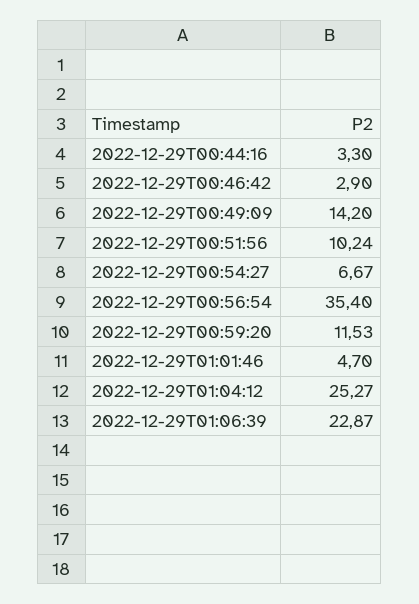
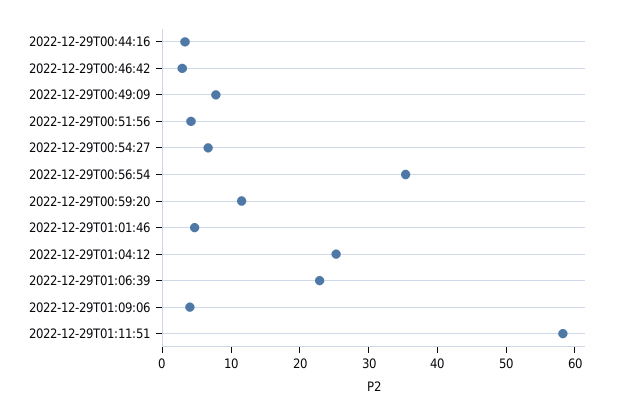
2022-12-29T00:49:09: 14.2 -> 8
2022-12-29T00:51:56: 10.24 -> 4
2022-12-29T01:09:06: none -> 4
2022-12-29T01:11:51: none -> 58

